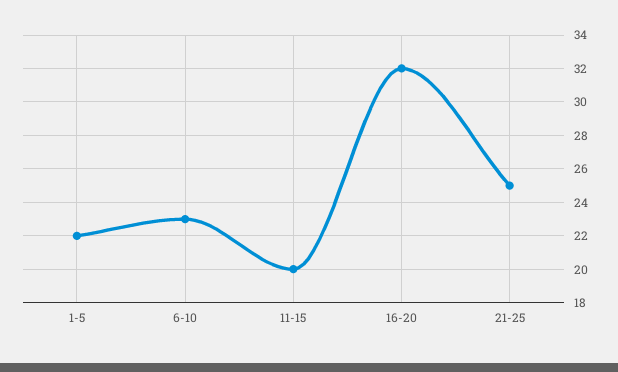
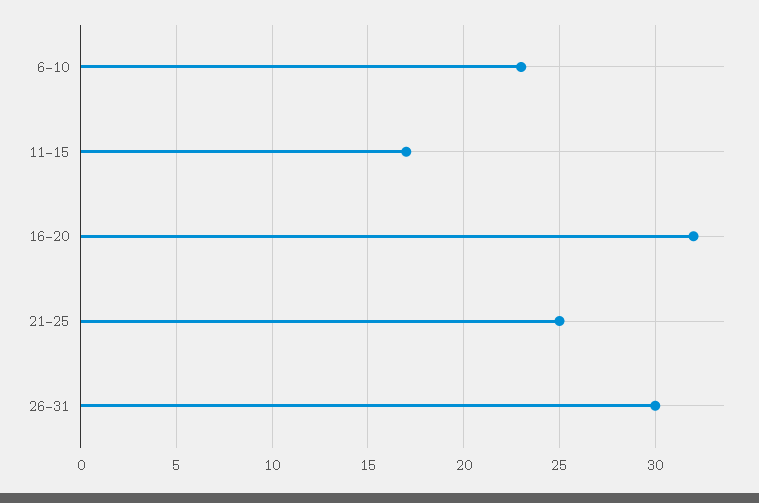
1-5: 22 -> none
11-15: 20 -> 17
26-31: none -> 30

